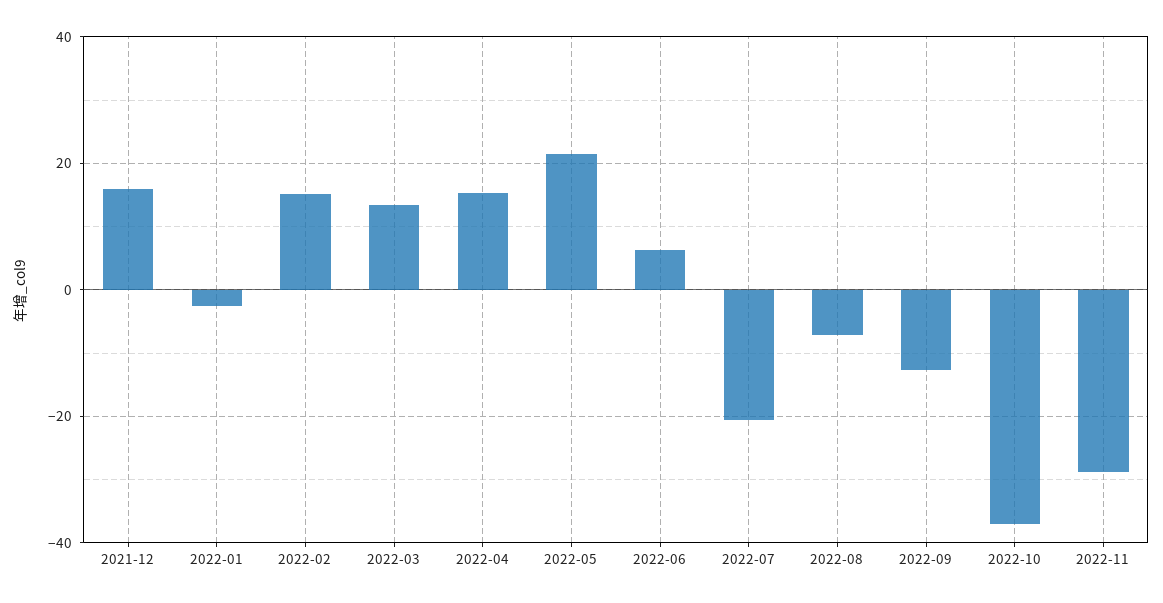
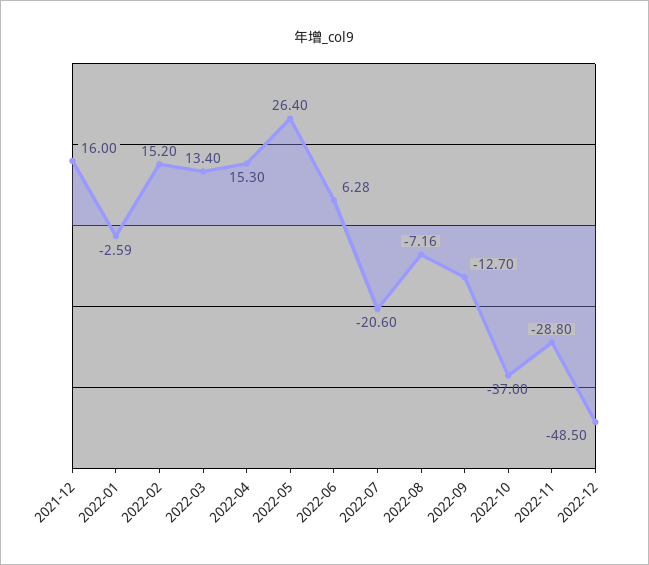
2022-05: 22 -> 26.4
2022-12: none -> -48.5

